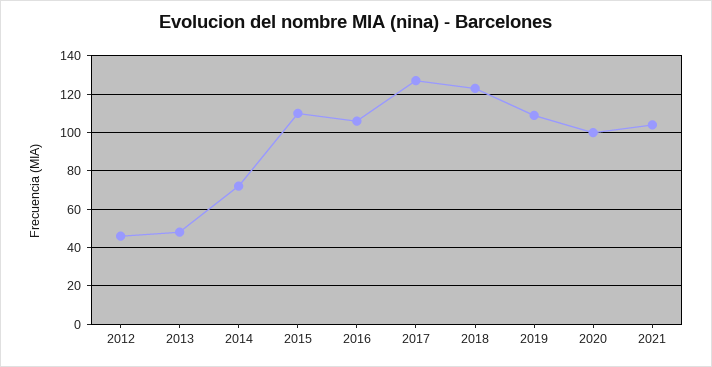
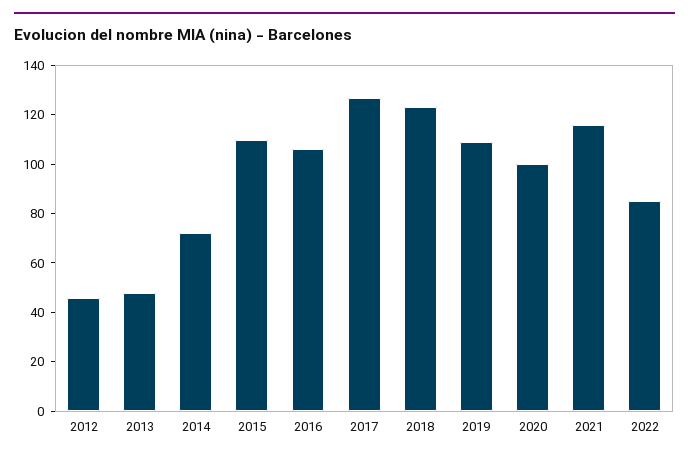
2021: 105 -> 115
2022: none -> 85

